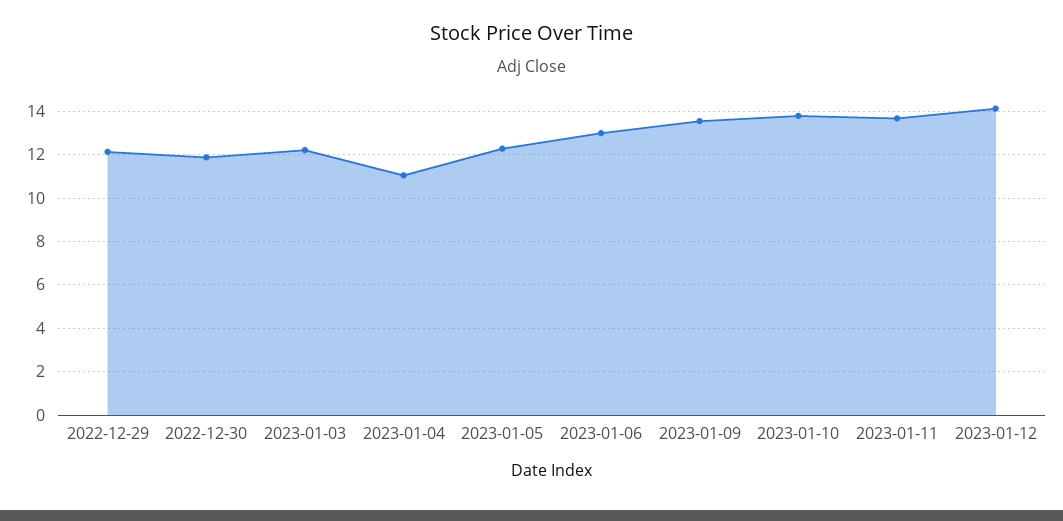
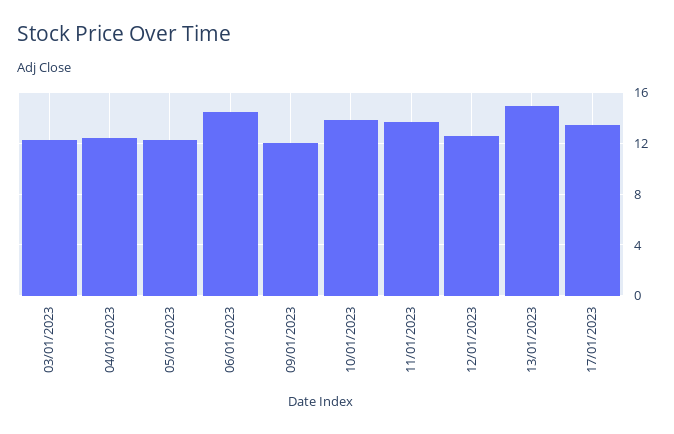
2022-12-29: 12 -> none
2022-12-30: 12 -> none
2023-01-04: 11 -> 12.5
2023-01-06: 13 -> 14.5
2023-01-09: 13.5 -> 12
2023-01-12: 14 -> 12.5
13/01/2023: none -> 15
17/01/2023: none -> 13.5

